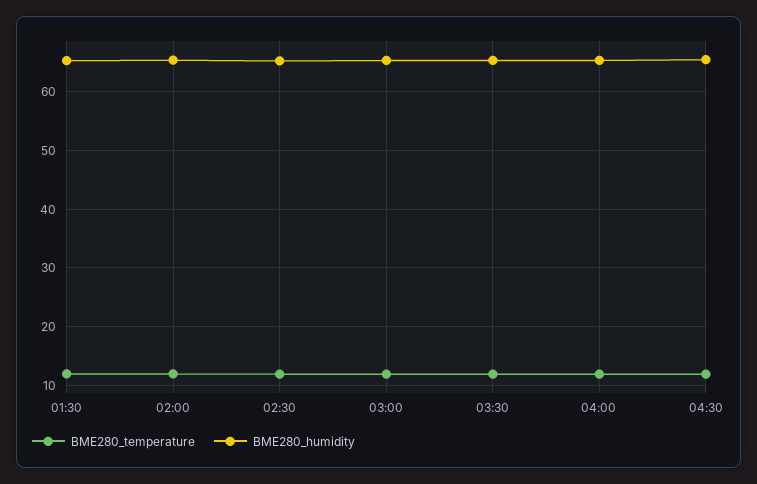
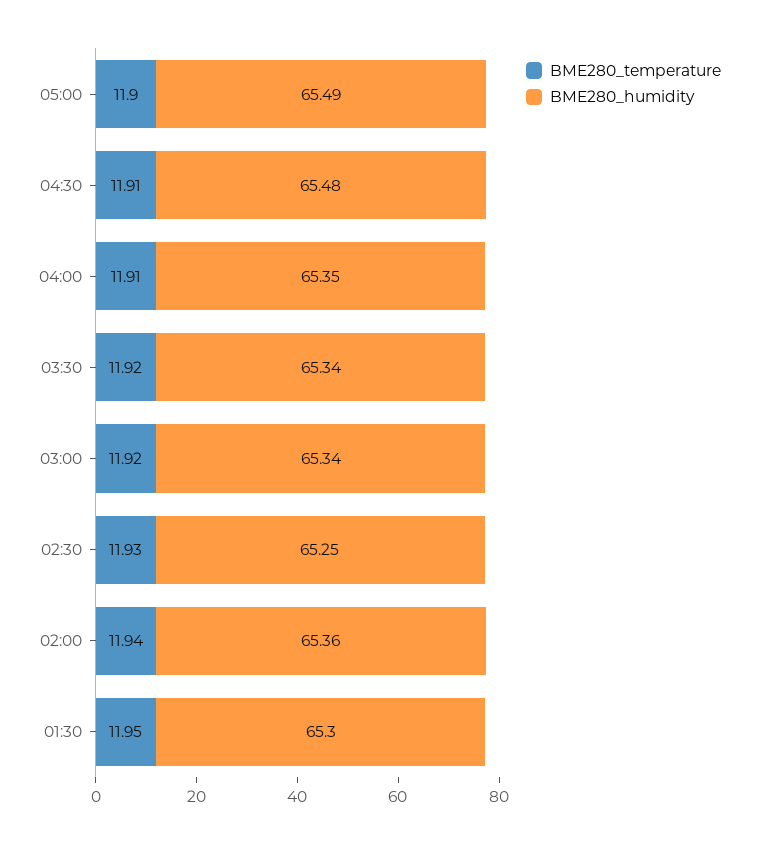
BME280_temperature, 05:00: none -> 11.9
BME280_humidity, 05:00: none -> 65.49

